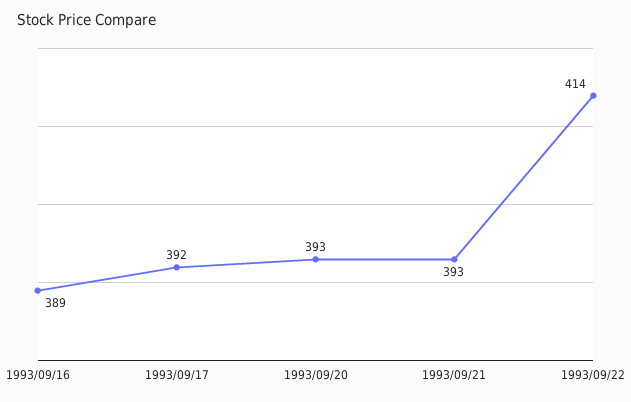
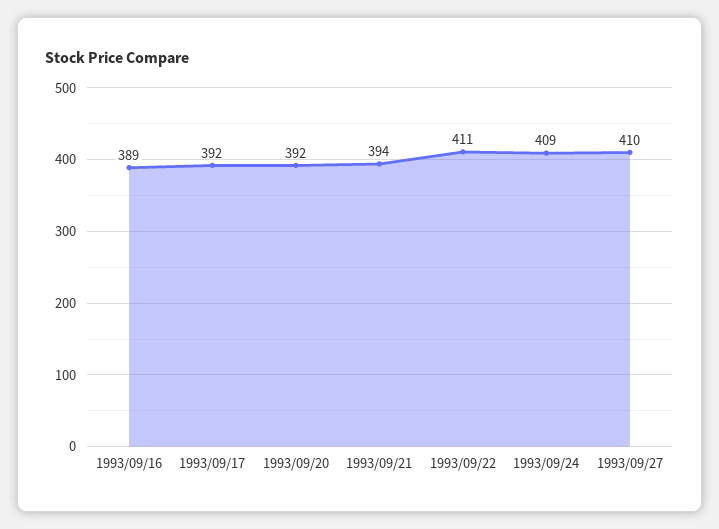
1993/09/20: 393 -> 392
1993/09/21: 393 -> 394
1993/09/22: 414 -> 411
1993/09/24: none -> 409
1993/09/27: none -> 410

